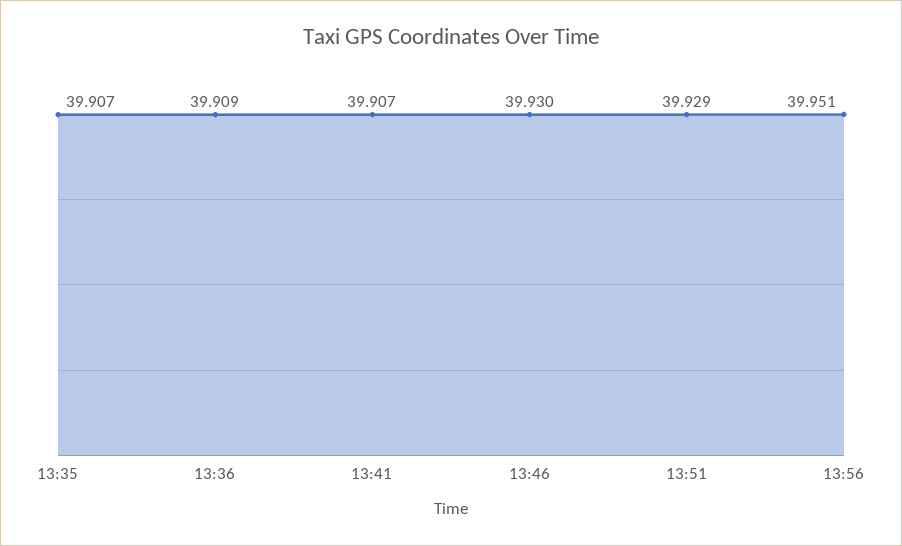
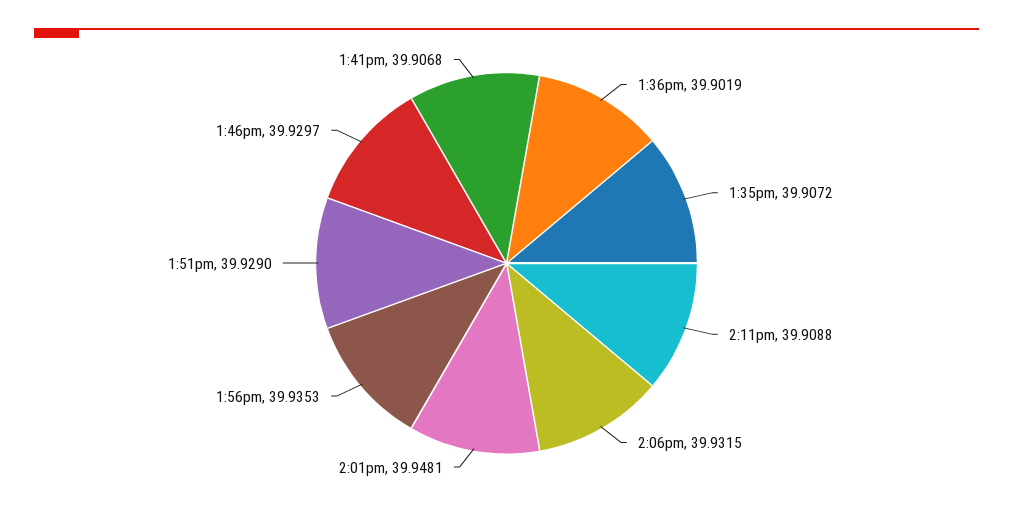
13:36: 39.909 -> 39.9019
13:56: 39.951 -> 39.9353
2:11pm: none -> 39.9088
2:06pm: none -> 39.9315
2:01pm: none -> 39.9481

